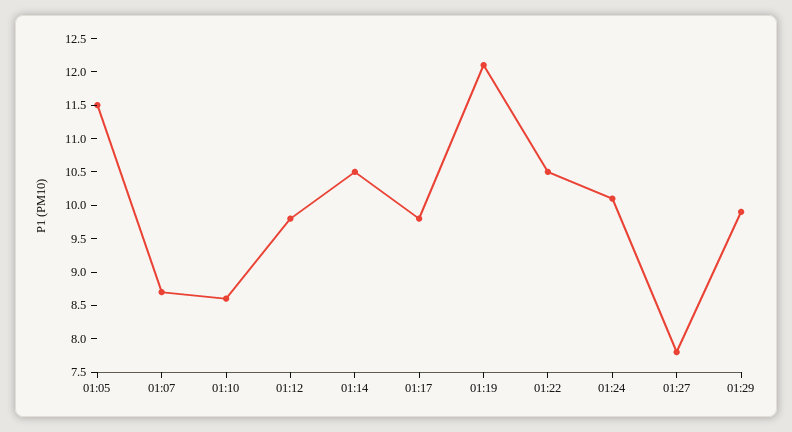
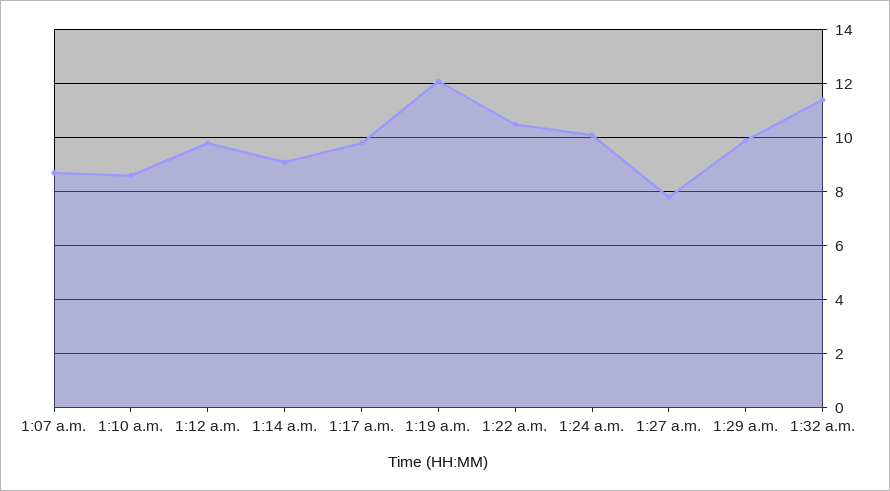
01:05: 11.5 -> none
01:14: 10.5 -> 9
1:32 a.m.: none -> 11.5

